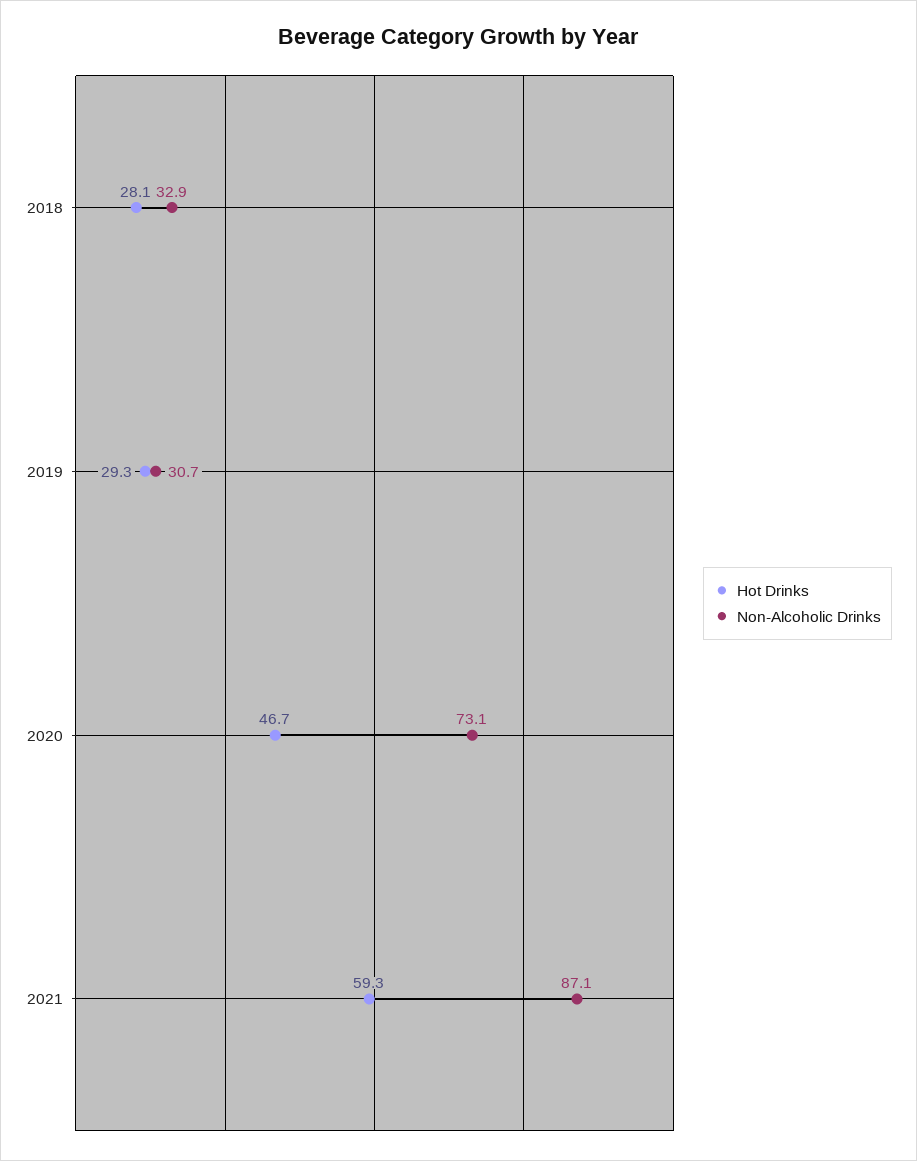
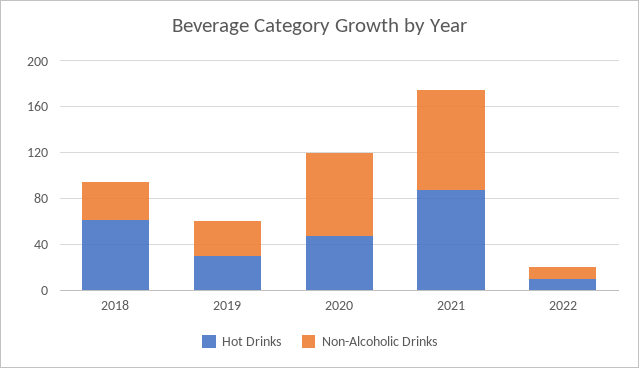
Hot Drinks, 2018: 28.1 -> 60
Hot Drinks, 2021: 59.3 -> 90
Hot Drinks, 2022: none -> 10
Non-Alcoholic Drinks, 2022: none -> 10

